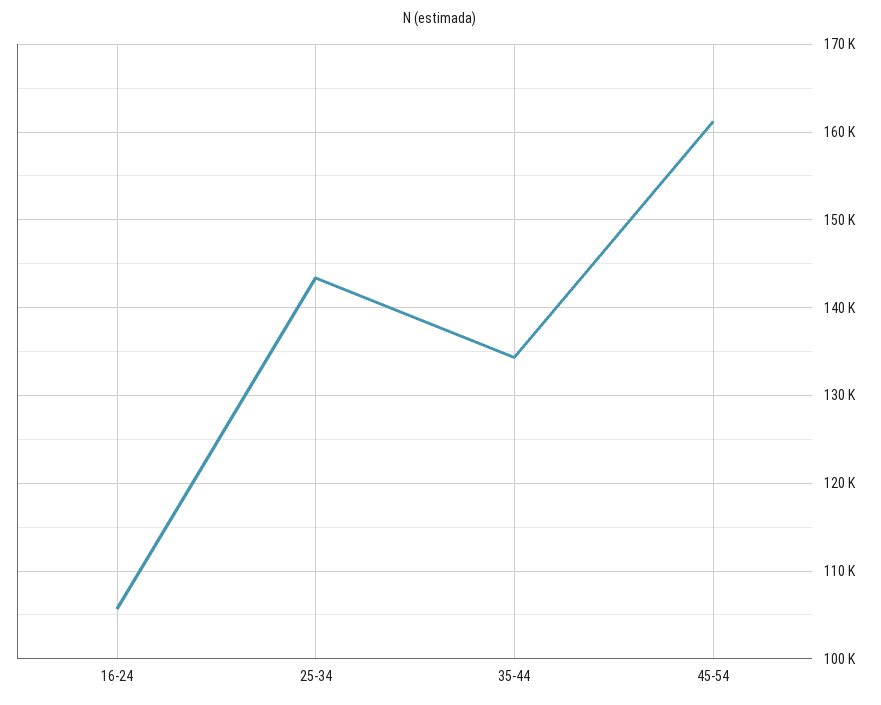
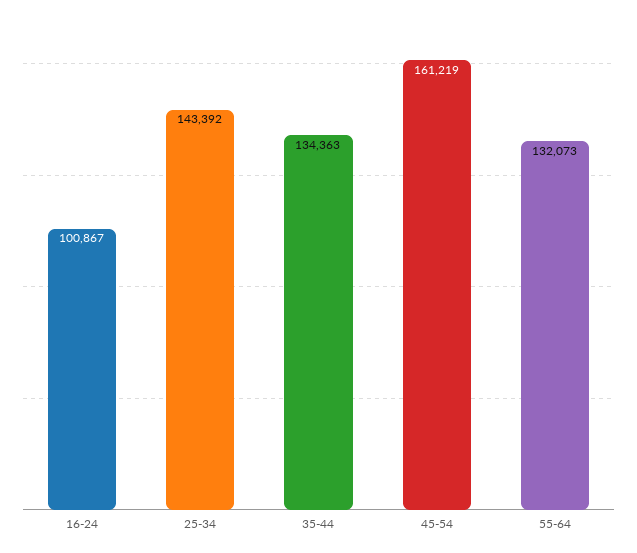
16-24: 106000 -> 100867
55-64: none -> 132073

